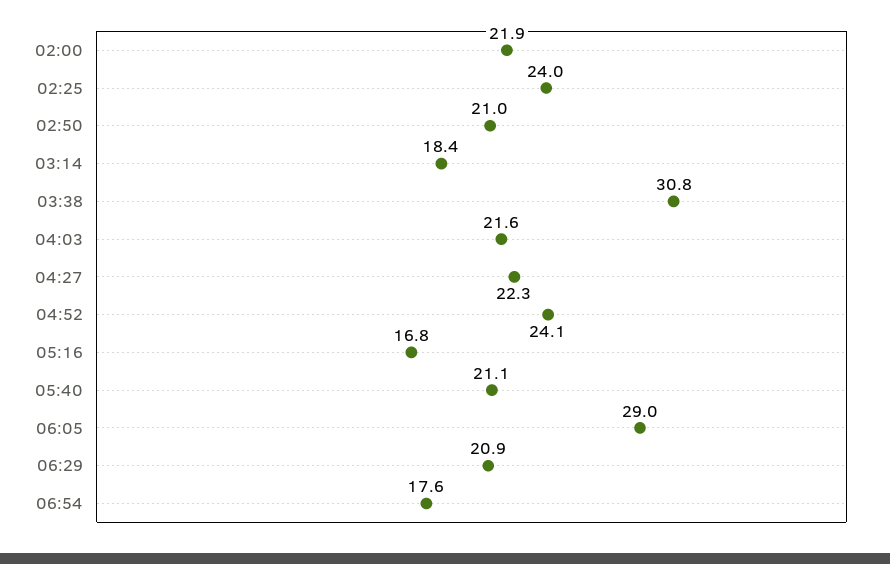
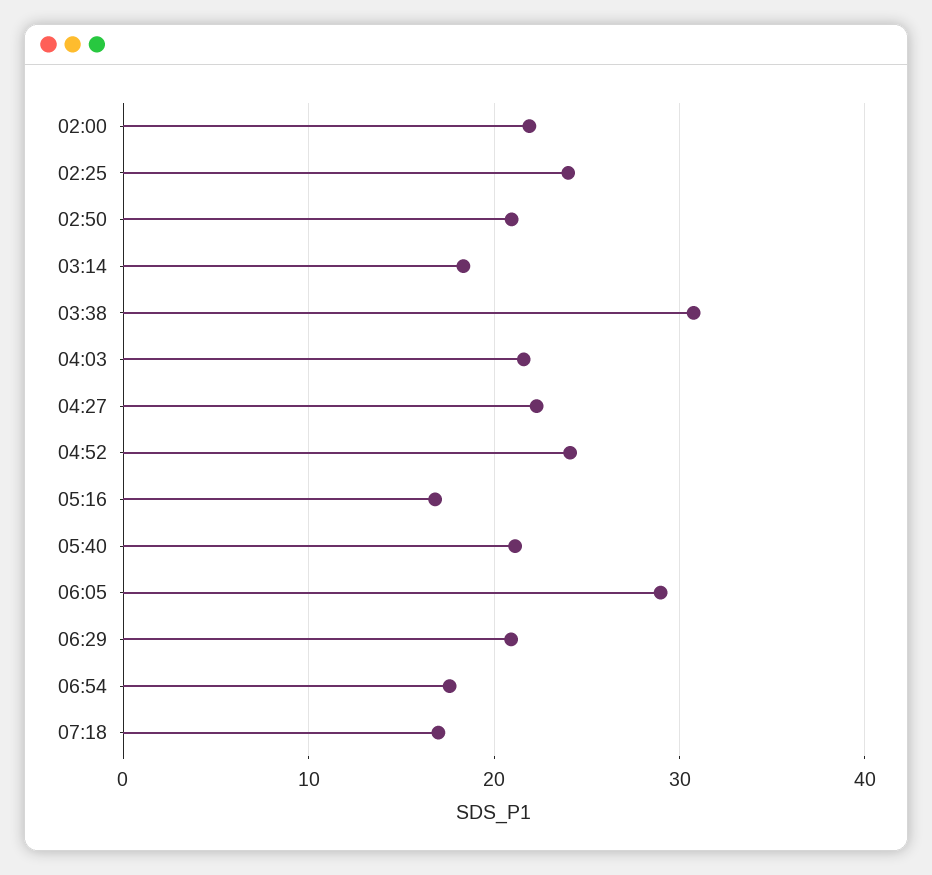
07:18: none -> 17

